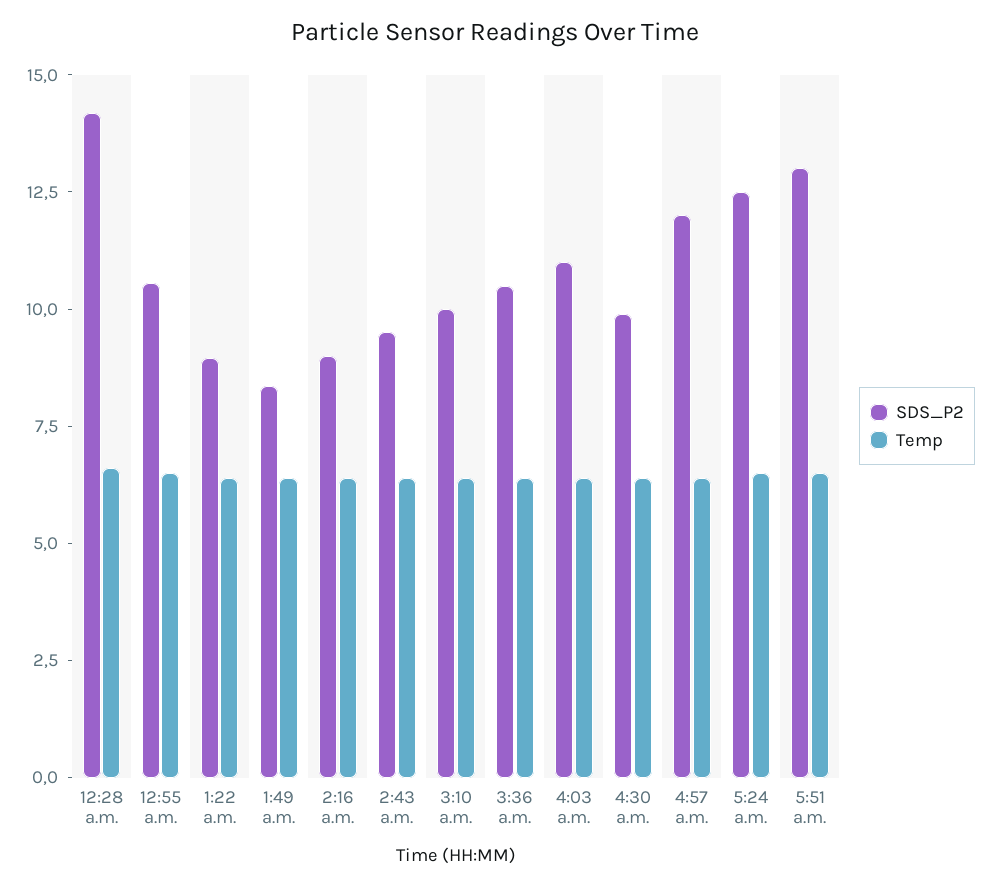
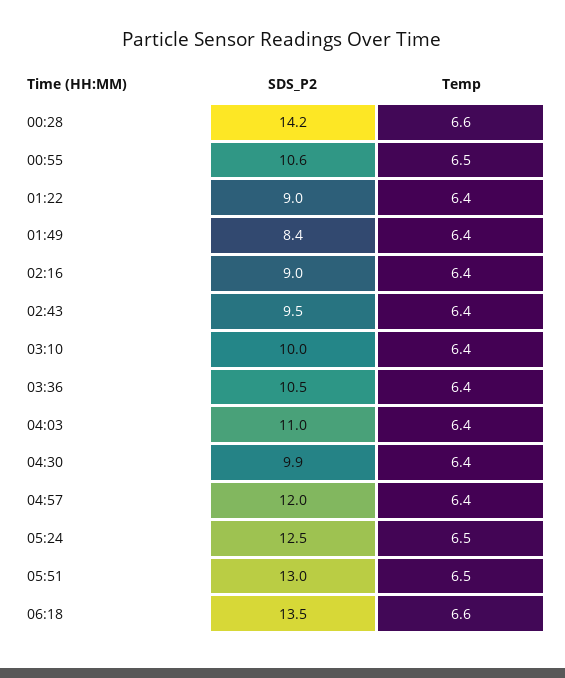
SDS_P2, 06:18: none -> 13.5
Temp, 06:18: none -> 6.6

